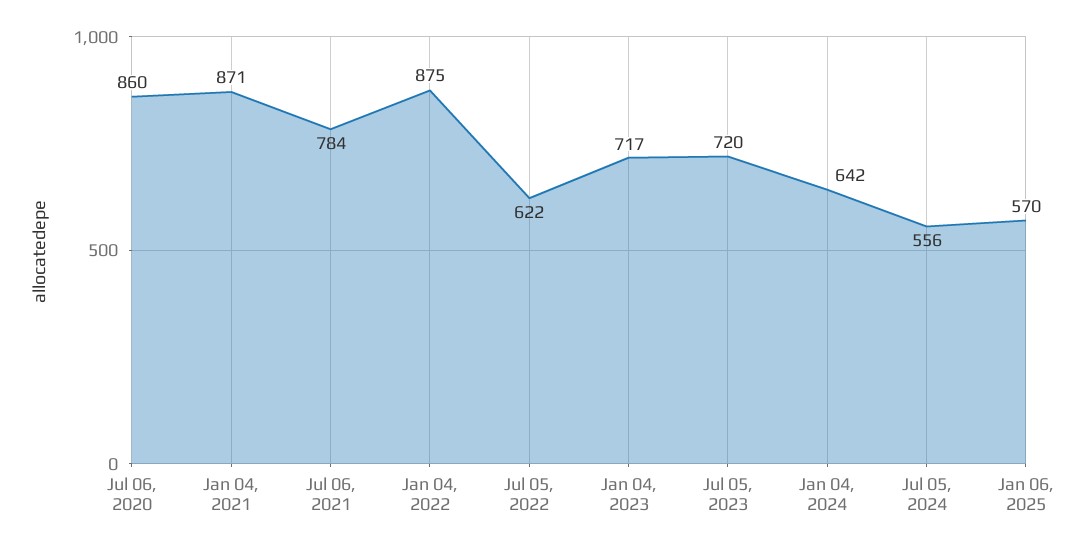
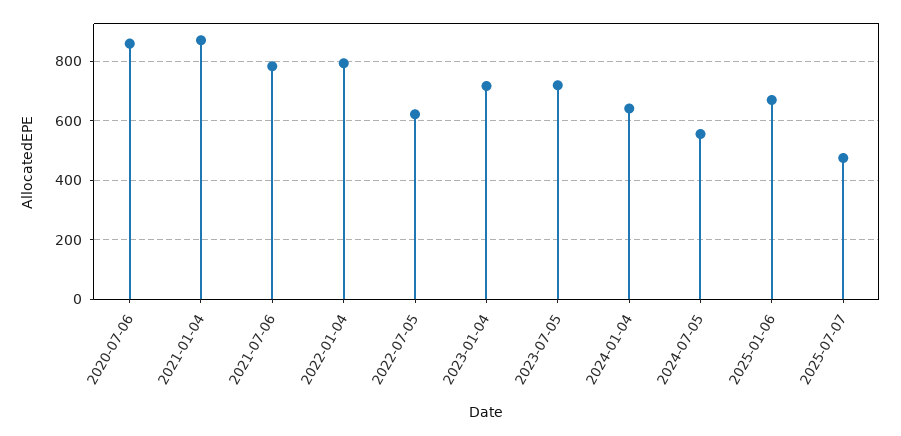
Jan 04, 2022: 875 -> 800
Jan 06, 2025: 570 -> 675
2025-07-07: none -> 475

